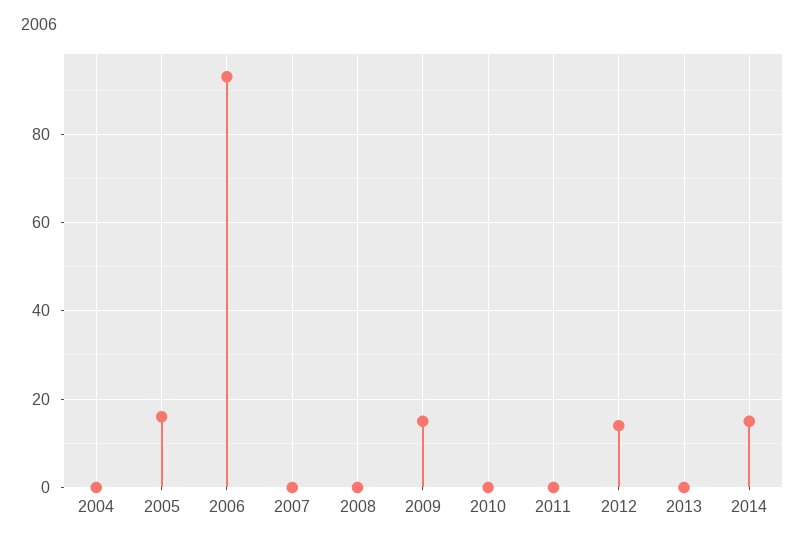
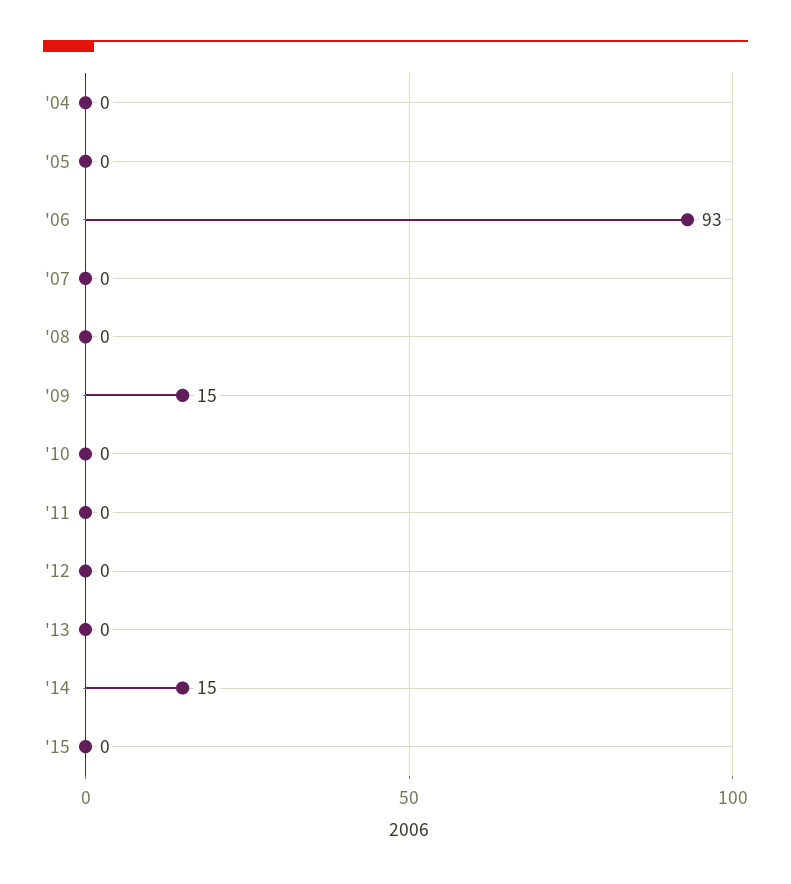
2005: 15 -> 0
2012: 15 -> 0
'15: none -> 0

